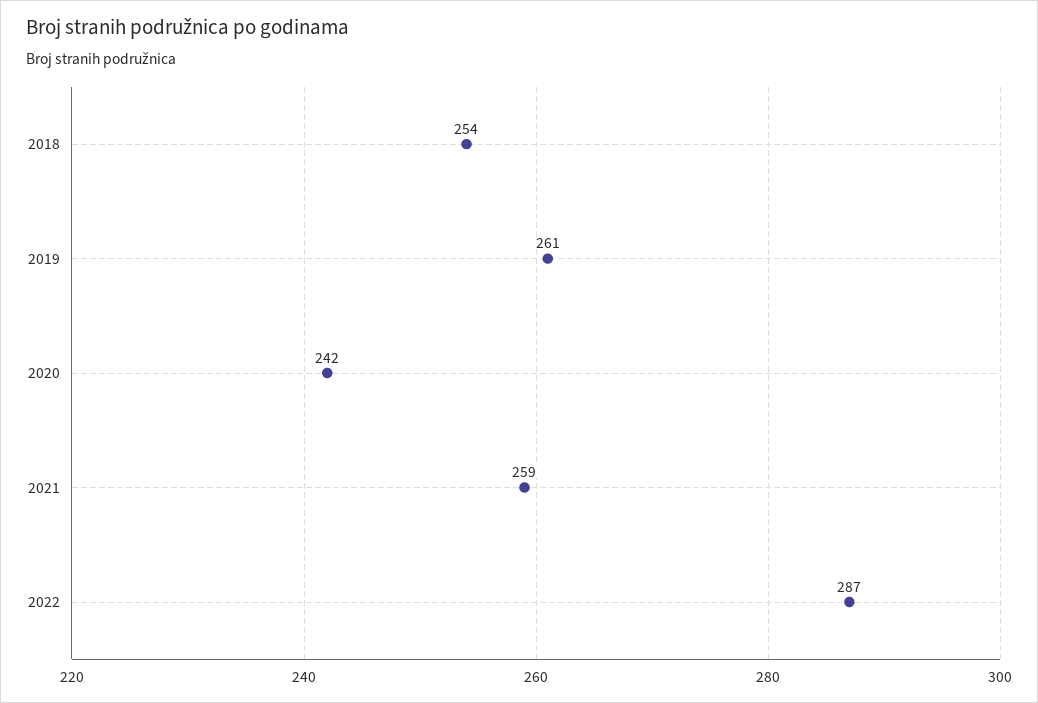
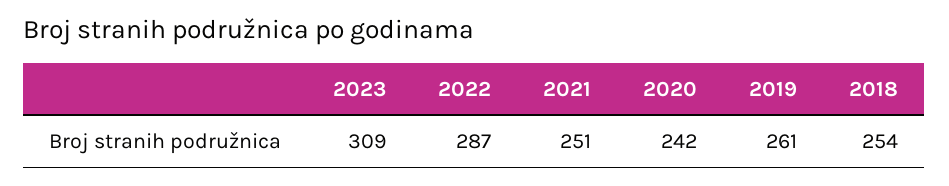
2021: 259 -> 251
2023: none -> 309

